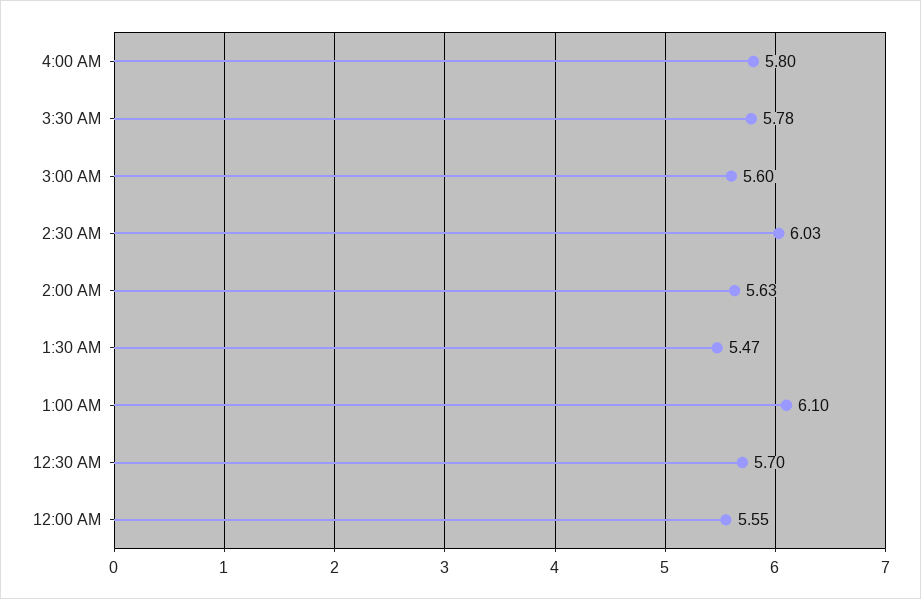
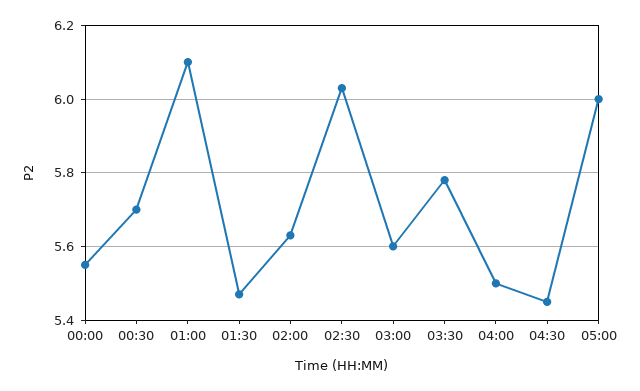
4:00 AM: 5.8 -> 5.5
04:30: none -> 5.45
05:00: none -> 6

